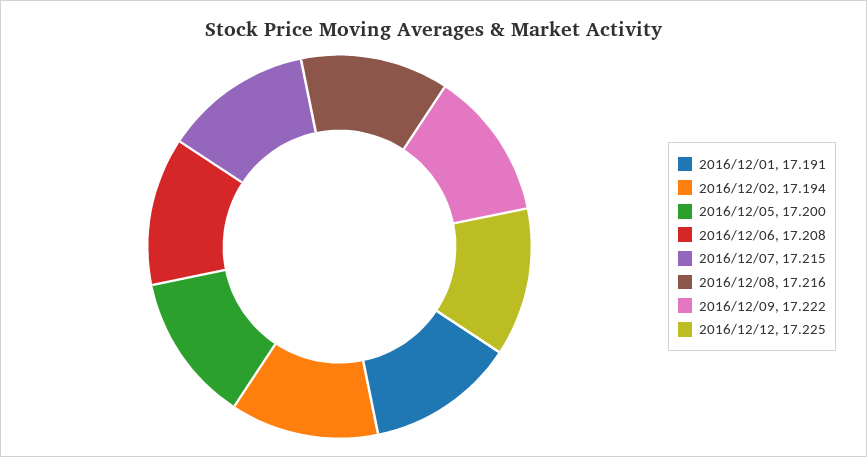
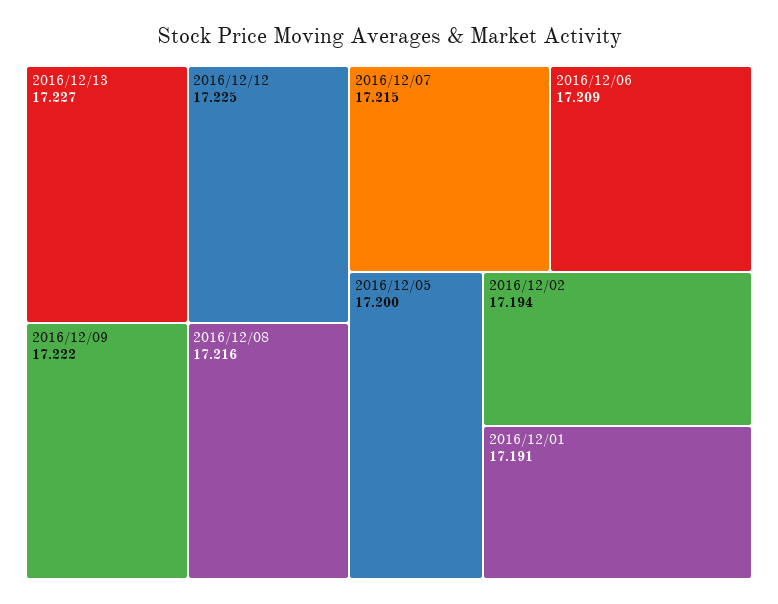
2016/12/06: 17.208 -> 17.209
2016/12/13: none -> 17.227

